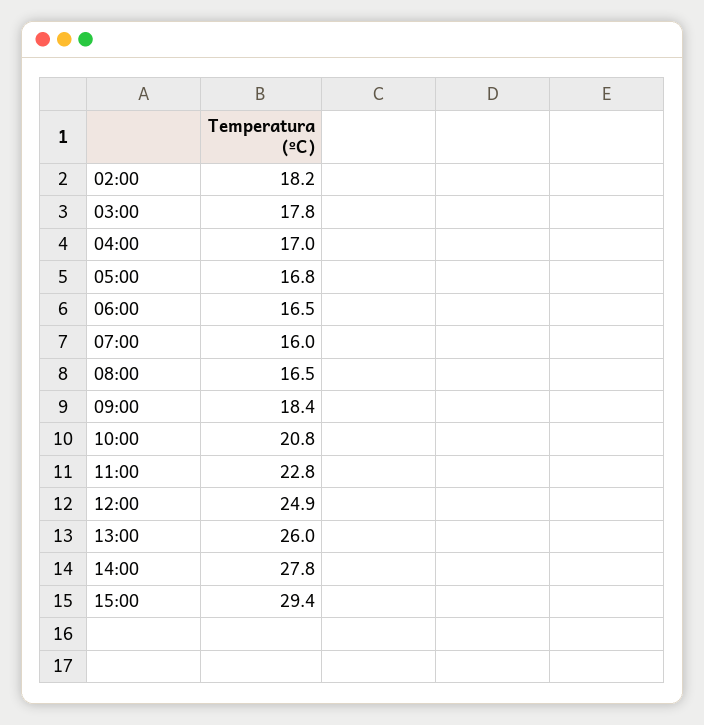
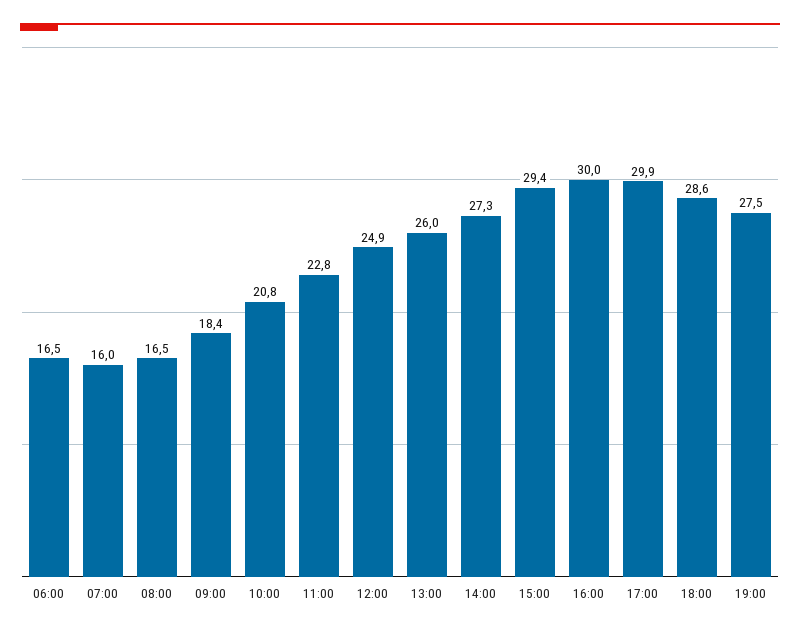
02:00: 18.2 -> none
03:00: 17.8 -> none
04:00: 17 -> none
05:00: 16.8 -> none
14:00: 27.8 -> 27.3
16:00: none -> 30
17:00: none -> 29.9
18:00: none -> 28.6
19:00: none -> 27.5

